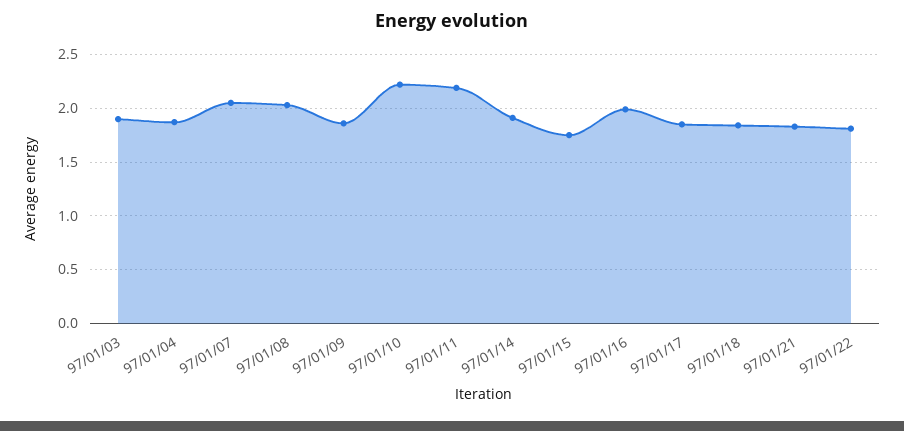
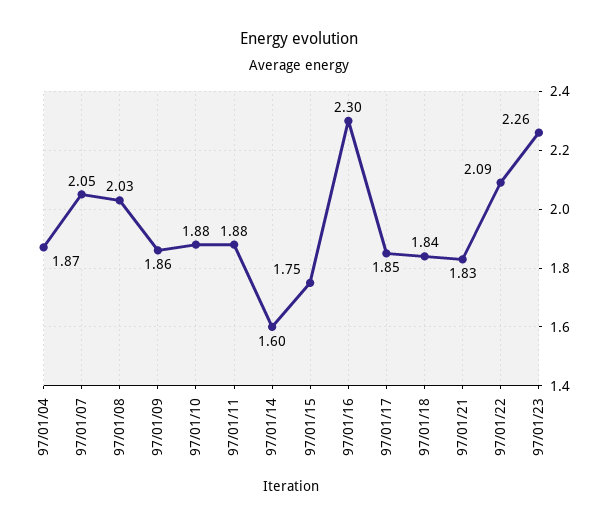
97/01/03: 1.9 -> none
97/01/10: 2.2 -> 1.88
97/01/11: 2.2 -> 1.88
97/01/14: 1.9 -> 1.6
97/01/16: 2 -> 2.3
97/01/22: 1.8 -> 2.09
97/01/23: none -> 2.26

